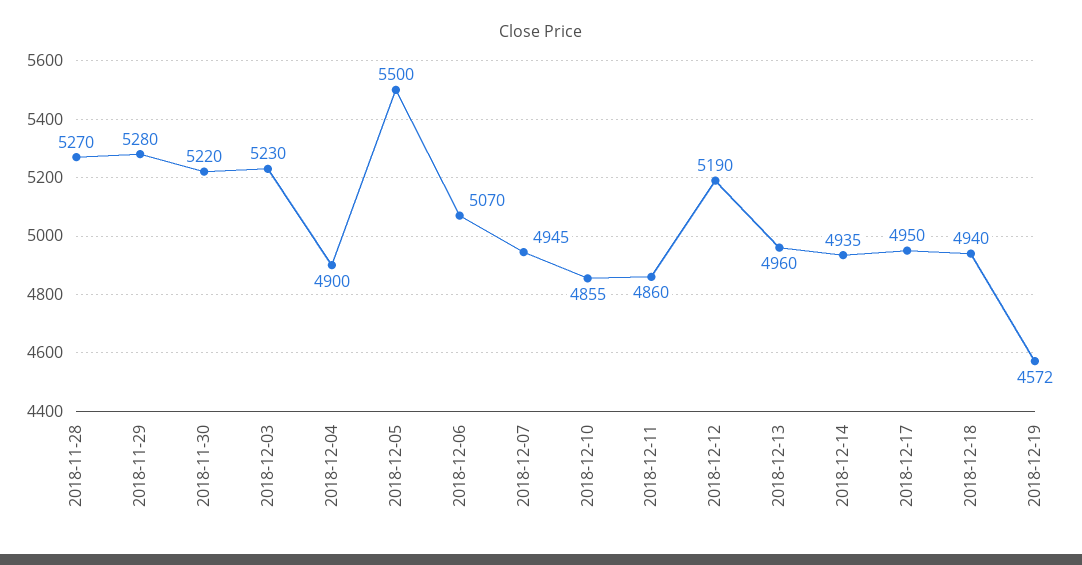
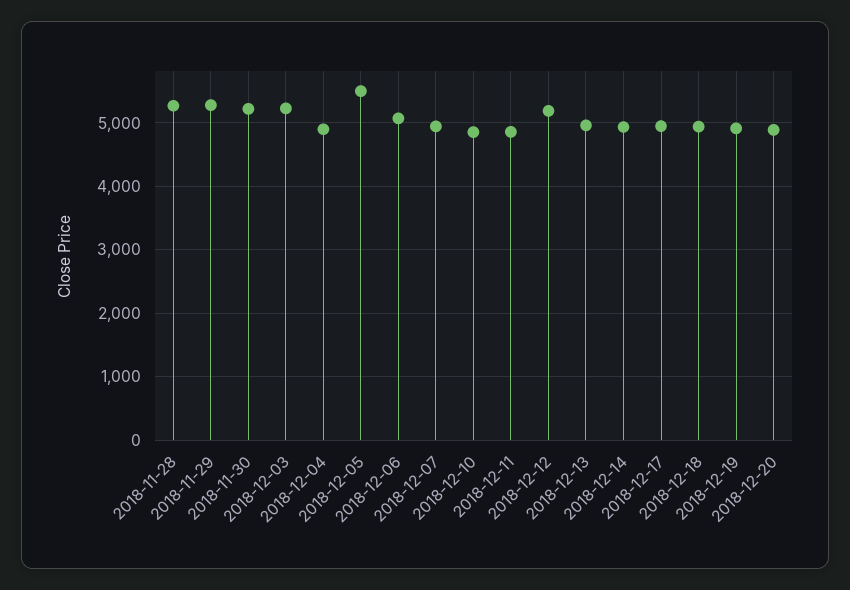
2018-12-19: 4572 -> 4900
2018-12-20: none -> 4900

